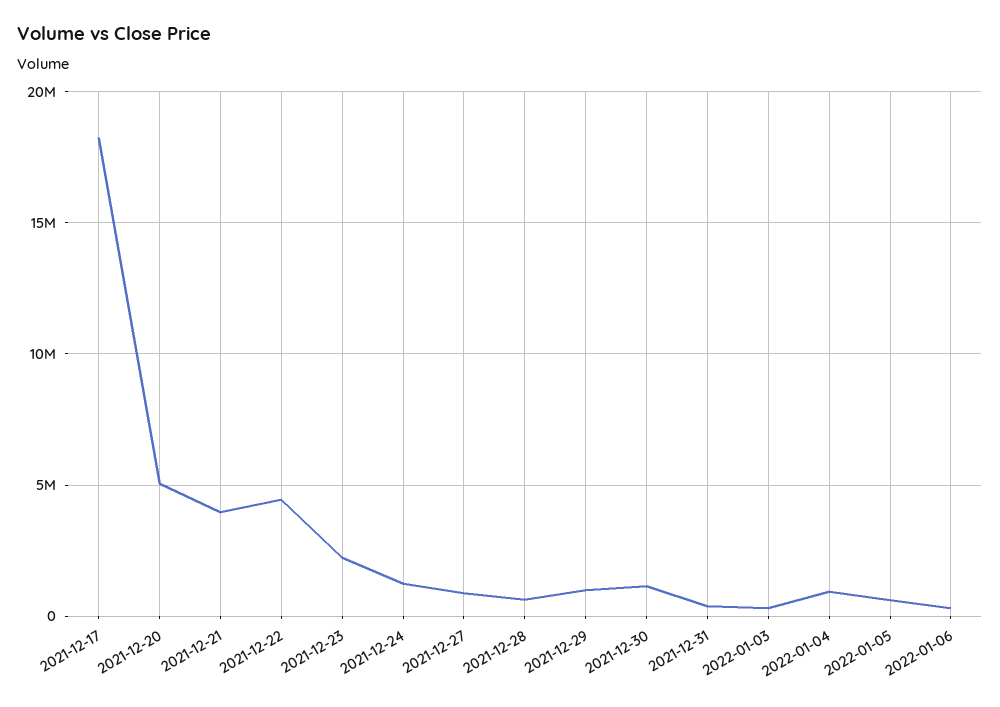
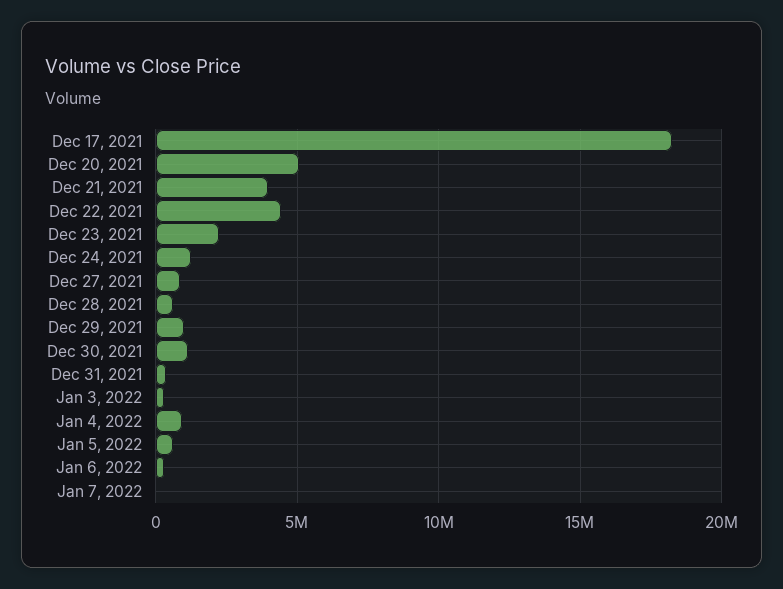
Jan 7, 2022: none -> 0

